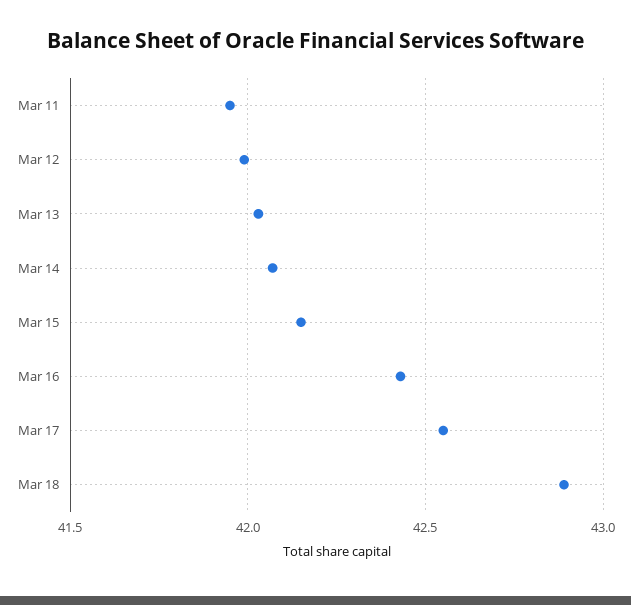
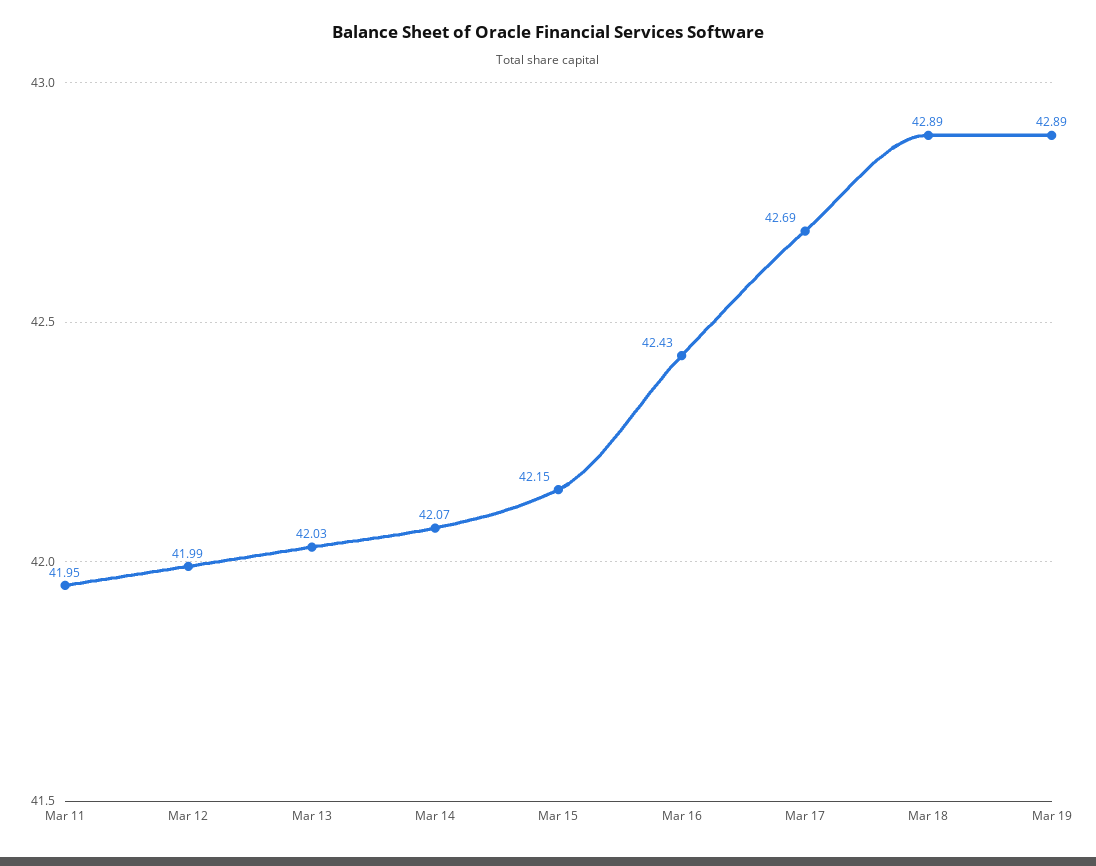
Mar 17: 42.55 -> 42.69
Mar 19: none -> 42.89

